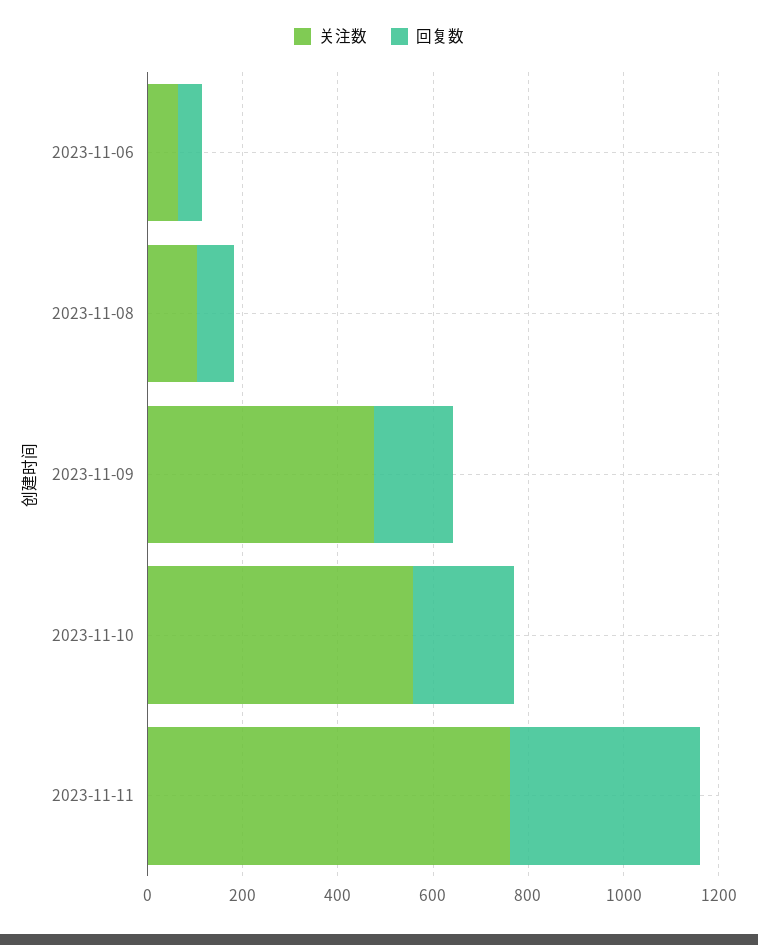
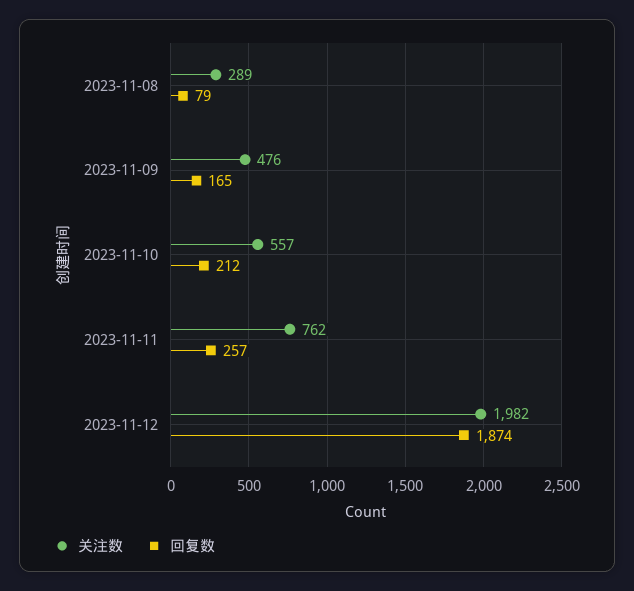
关注数, 2023-11-06: 50 -> none
回复数, 2023-11-06: 50 -> none
关注数, 2023-11-08: 100 -> 289
回复数, 2023-11-11: 400 -> 257
关注数, 2023-11-12: none -> 1982
回复数, 2023-11-12: none -> 1874

